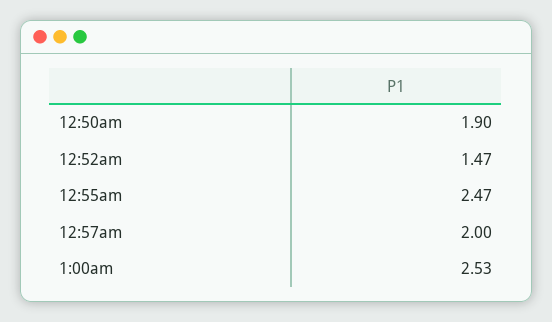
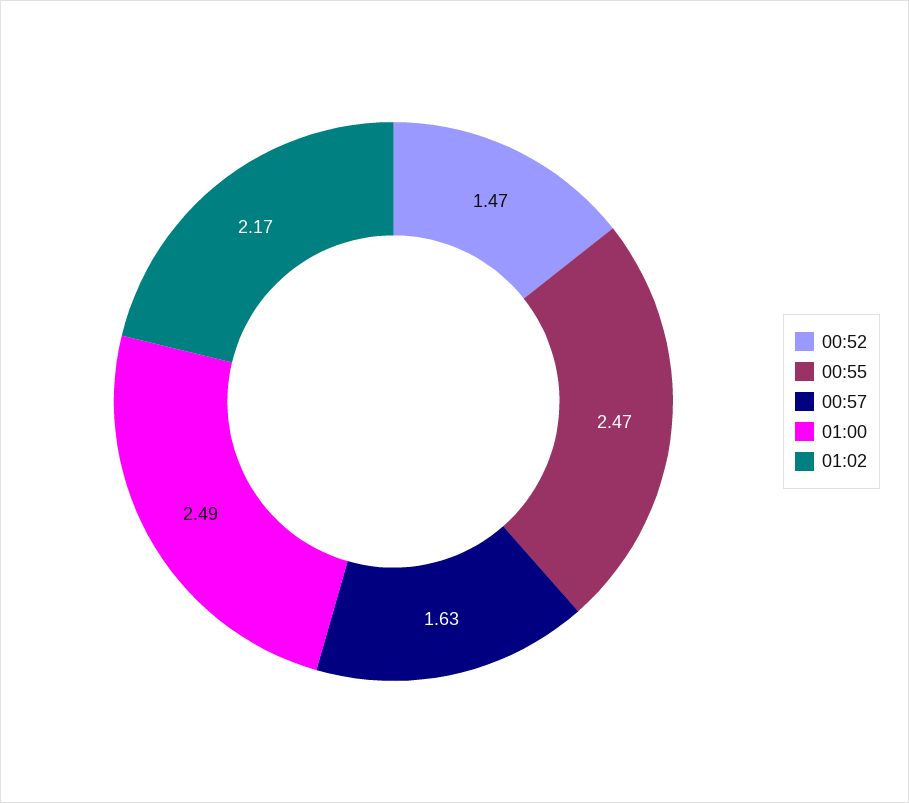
12:50am: 1.9 -> none
12:57am: 2 -> 1.63
1:00am: 2.53 -> 2.49
01:02: none -> 2.17

